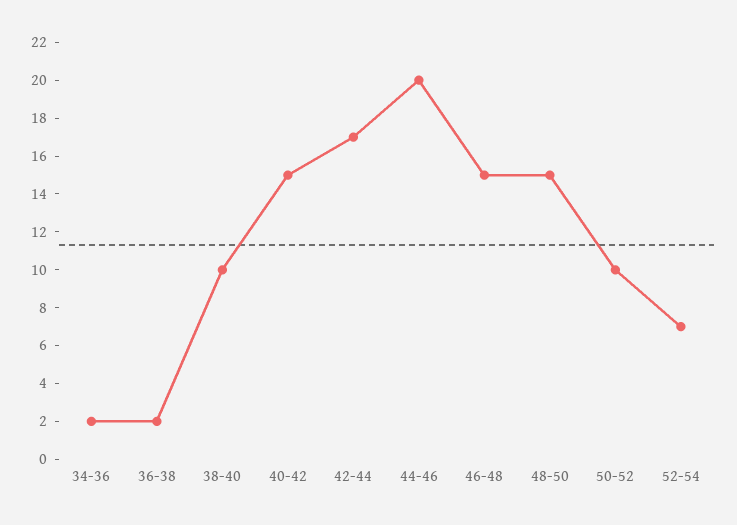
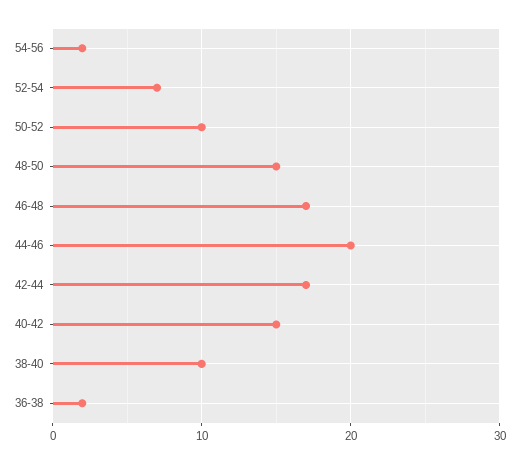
34-36: 2 -> none
46-48: 15 -> 17
54-56: none -> 2

